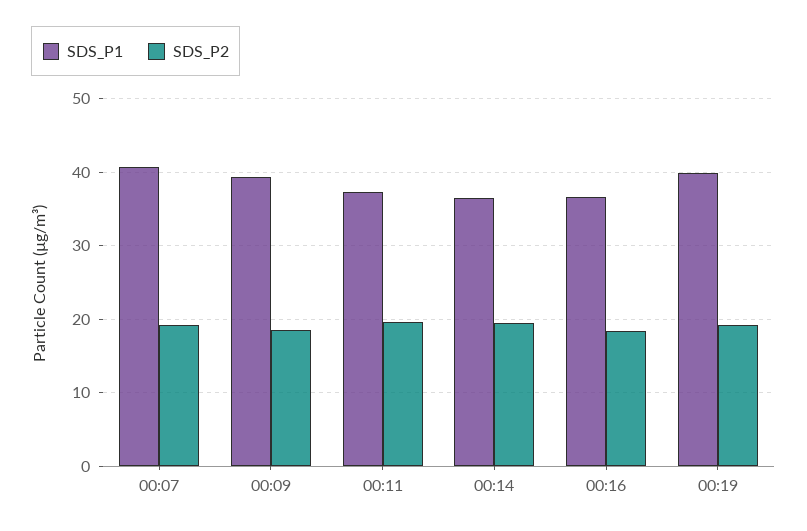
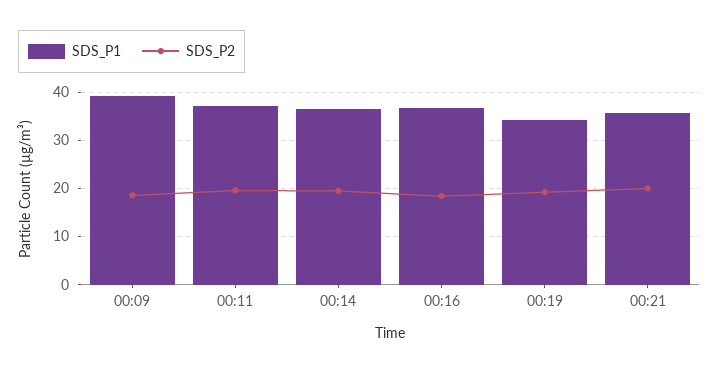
SDS_P1, 00:07: 41 -> none
SDS_P2, 00:07: 19 -> none
SDS_P1, 00:19: 40 -> 34
SDS_P1, 00:21: none -> 36
SDS_P2, 00:21: none -> 20

